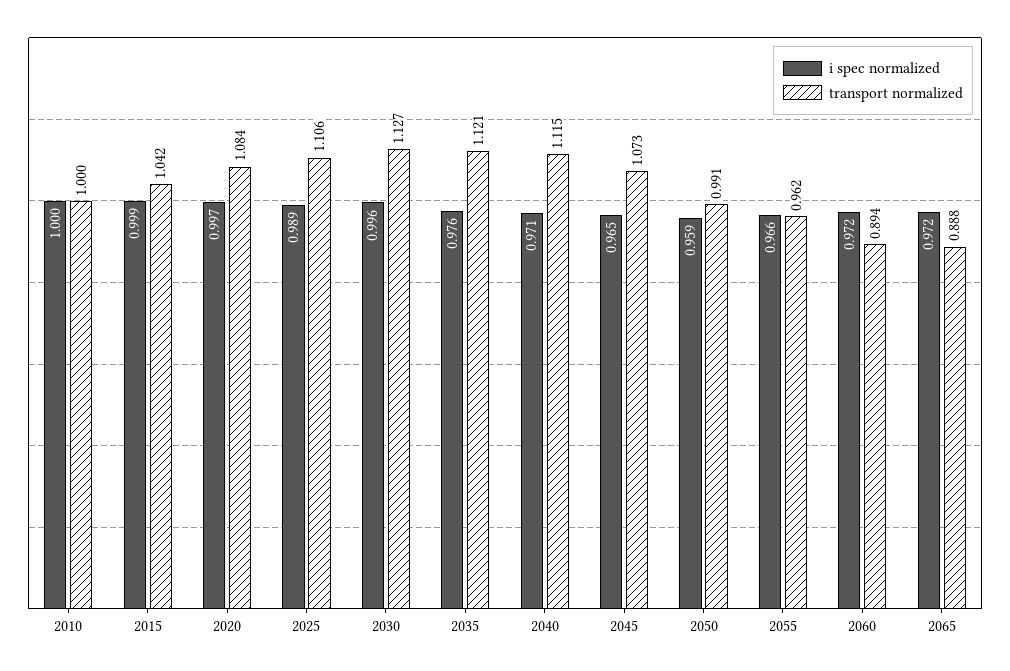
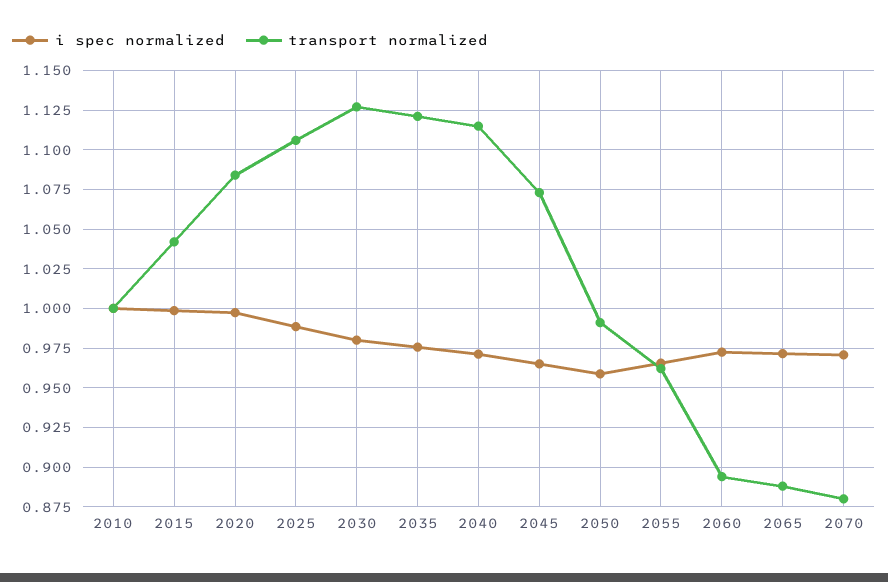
i spec normalized, 2030: 0.996 -> 0.98
i spec normalized, 2070: none -> 0.97
transport normalized, 2070: none -> 0.88

